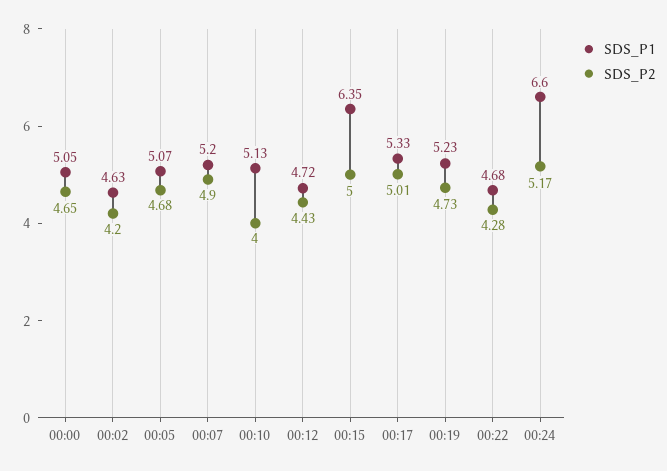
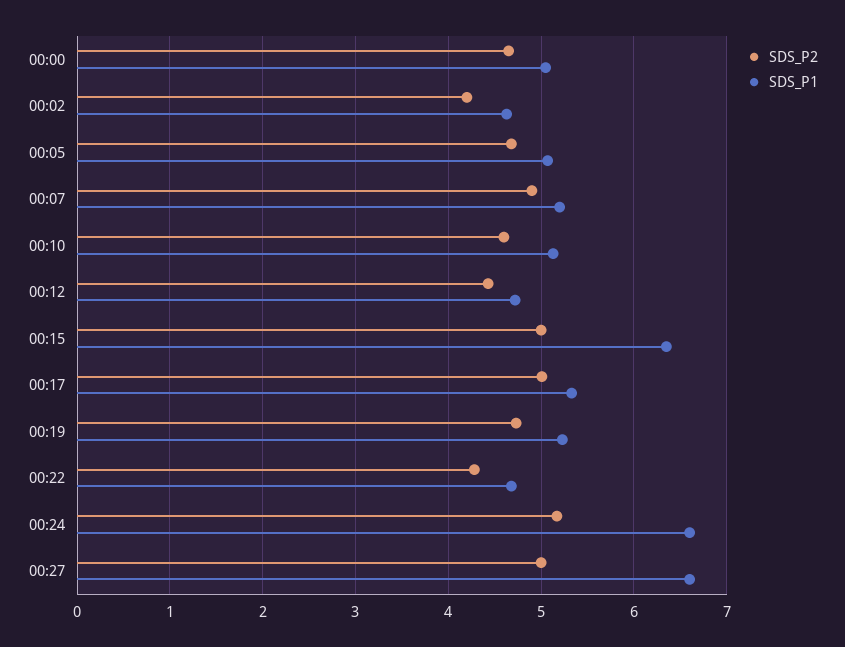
SDS_P2, 00:10: 4 -> 4.6
SDS_P2, 00:27: none -> 5
SDS_P1, 00:27: none -> 6.6

